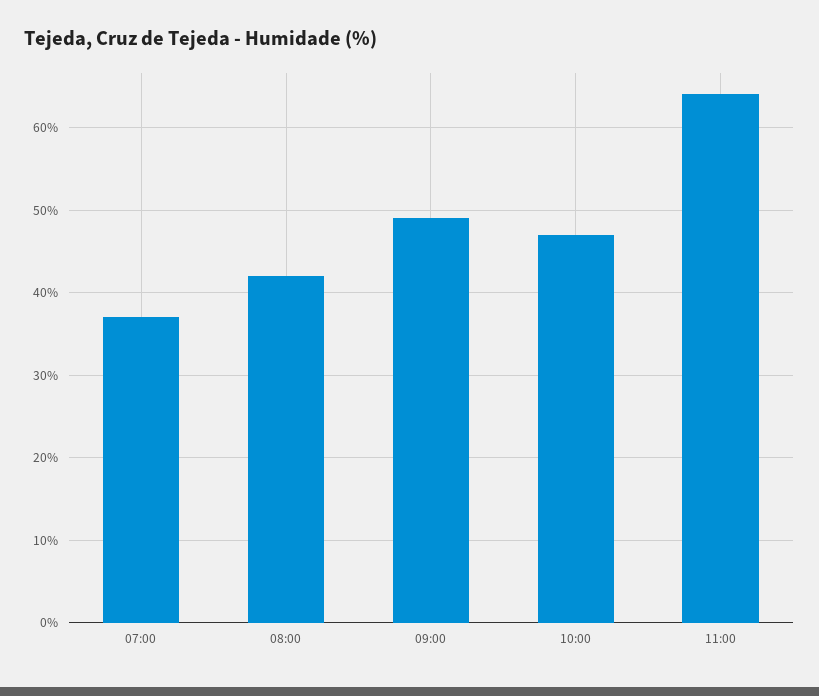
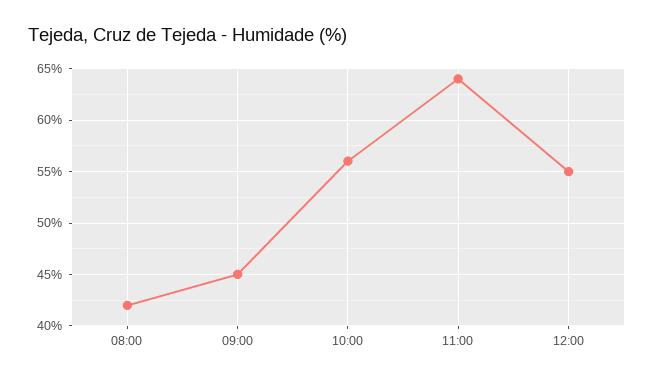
07:00: 37 -> none
09:00: 49 -> 45
10:00: 47 -> 56
12:00: none -> 55

